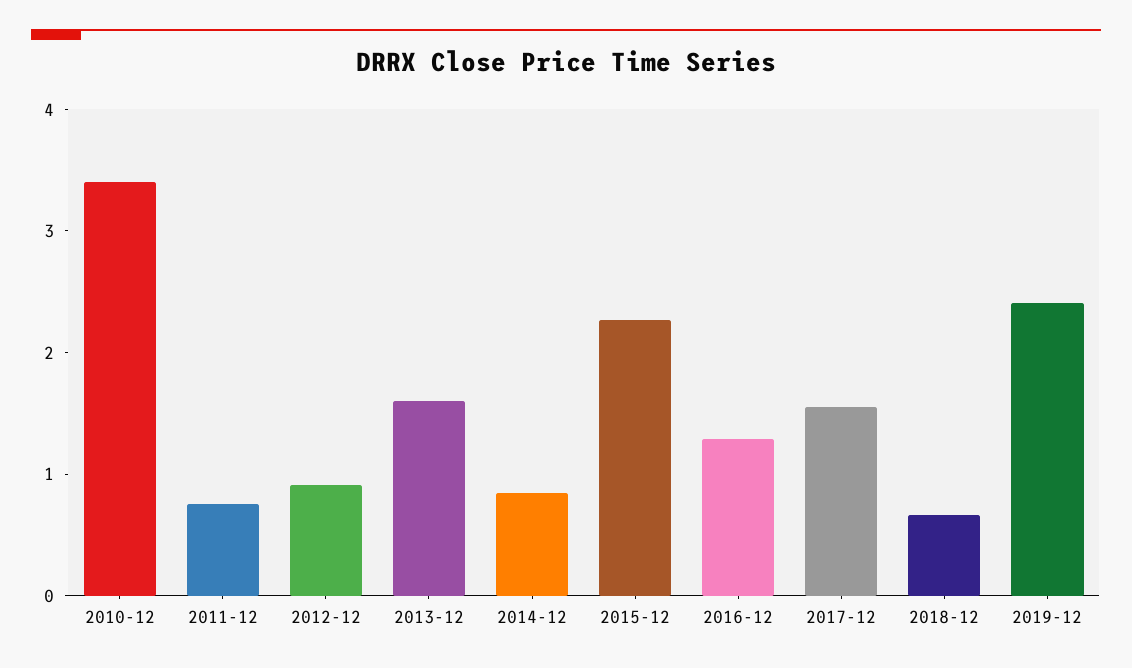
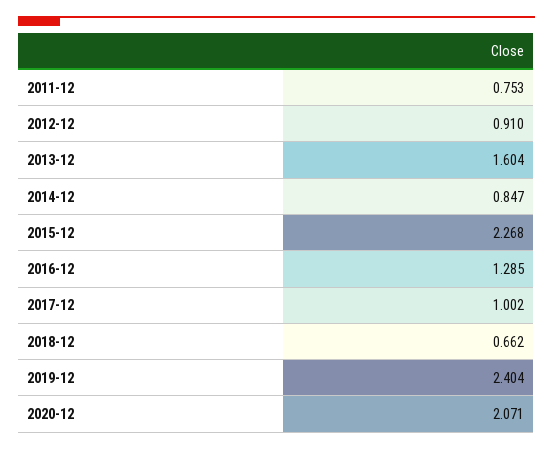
2010-12: 3.4 -> none
2017-12: 1.6 -> 1.002
2020-12: none -> 2.071

